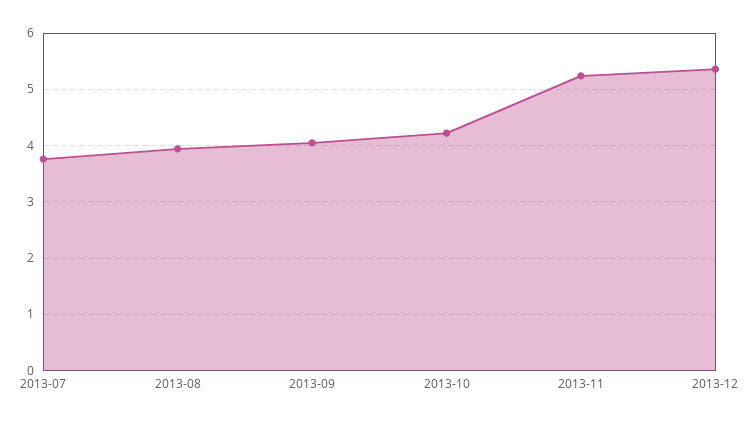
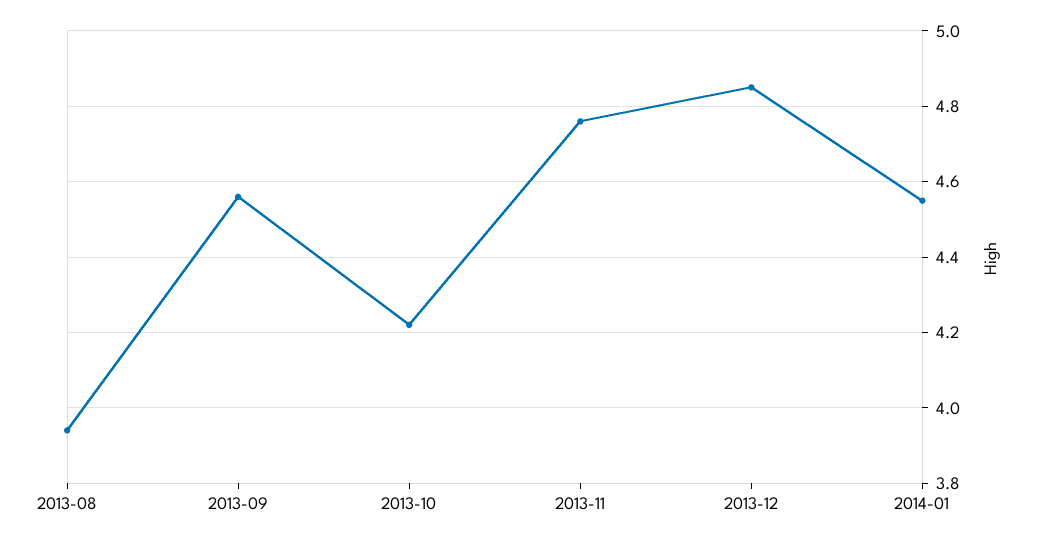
2013-07: 3.8 -> none
2013-09: 4 -> 4.55
2013-11: 5.2 -> 4.75
2013-12: 5.4 -> 4.85
2014-01: none -> 4.55

